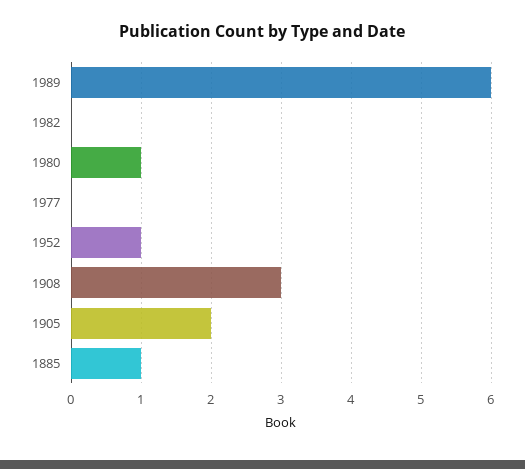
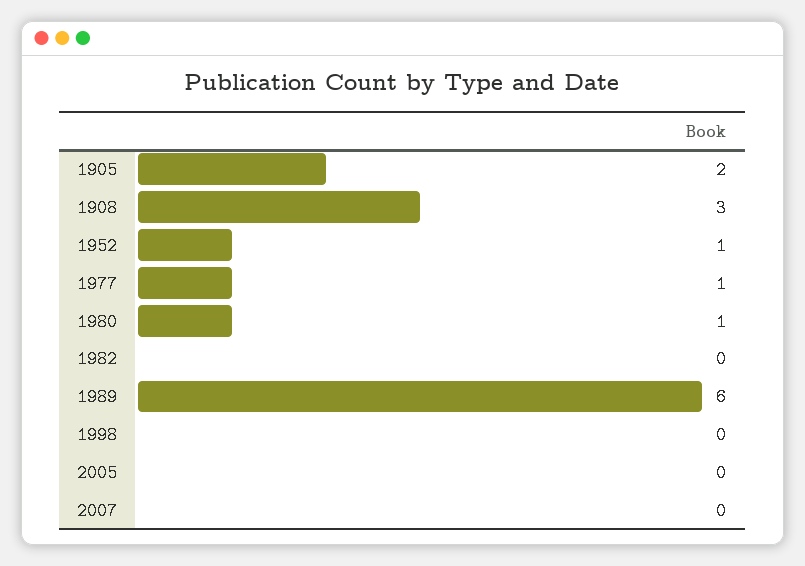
1977: 0 -> 1
1885: 1 -> none
1998: none -> 0
2005: none -> 0
2007: none -> 0

